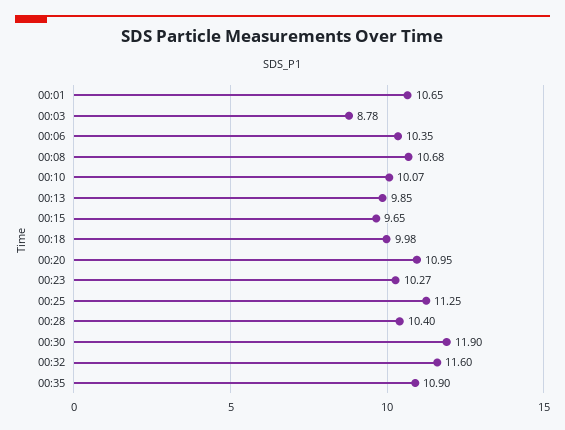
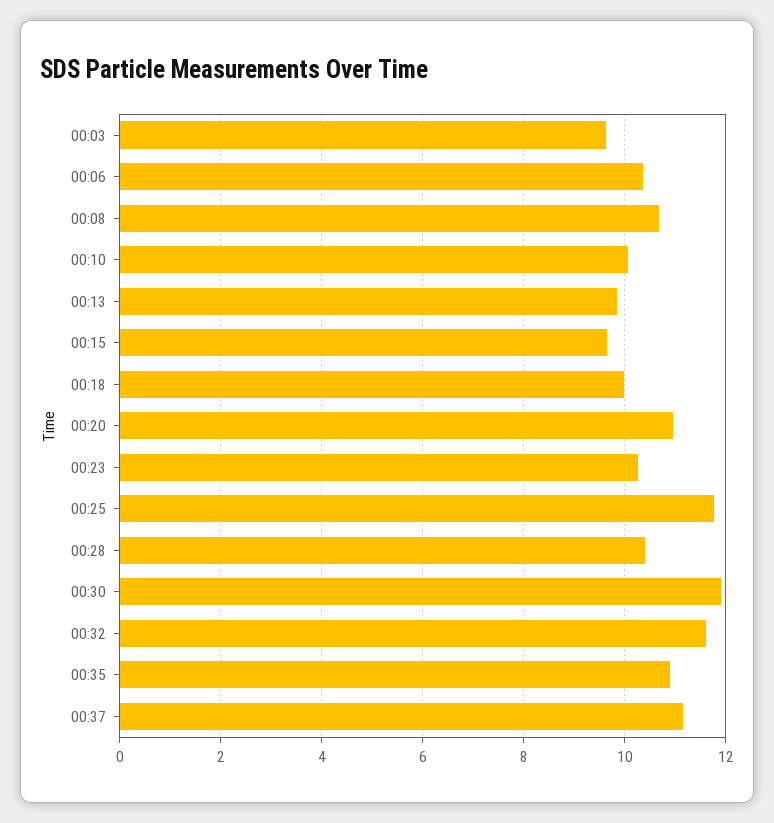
00:01: 10.65 -> none
00:03: 8.78 -> 9.6
00:25: 11.25 -> 11.8
00:37: none -> 11.2

